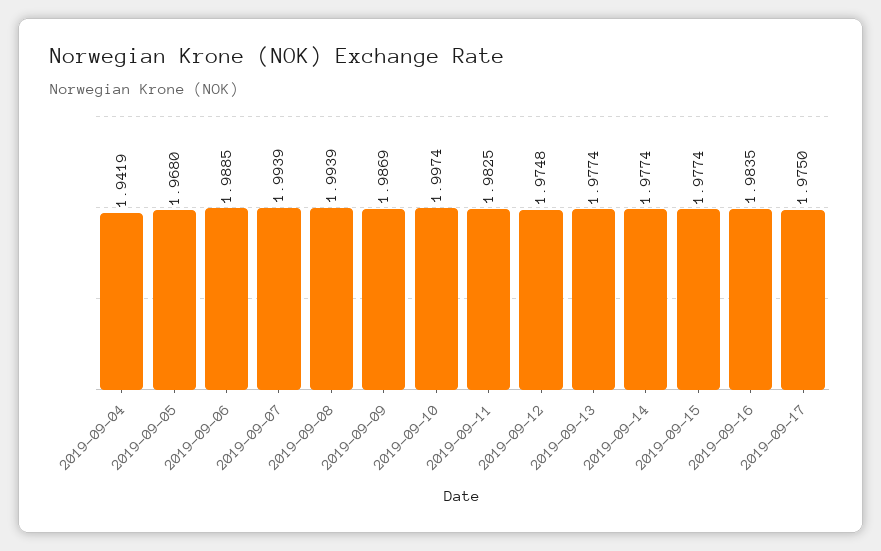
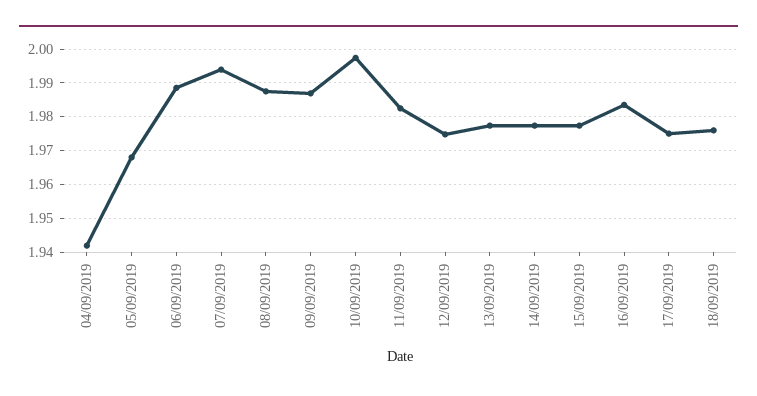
2019-09-08: 1.9939 -> 1.988
18/09/2019: none -> 1.976

